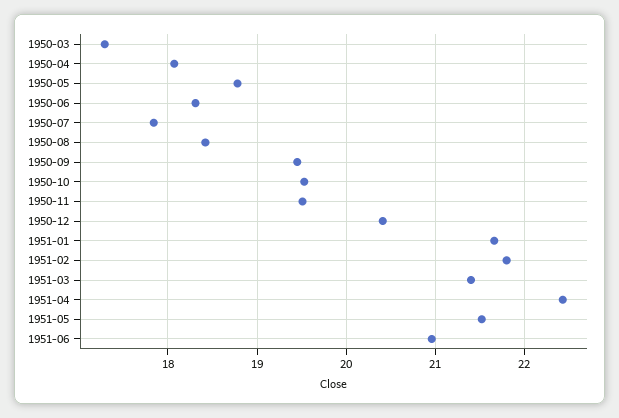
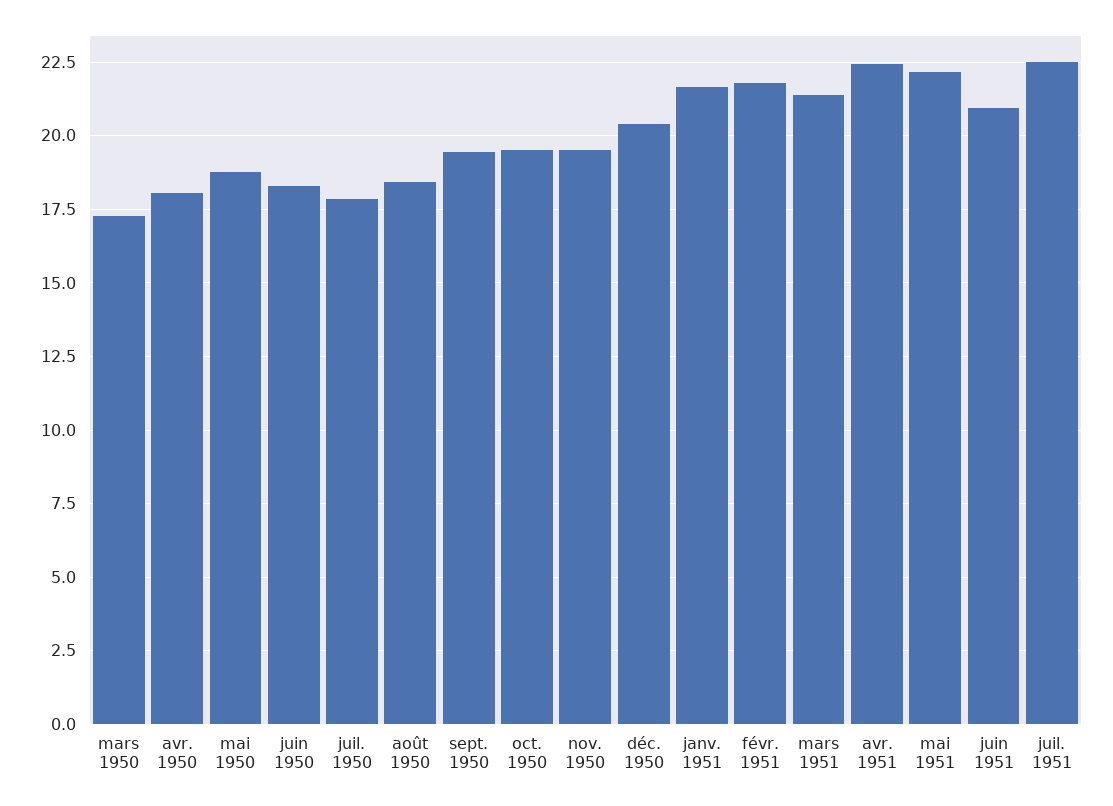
1951-05: 21.5 -> 22.25
juil. 1951: none -> 22.5

